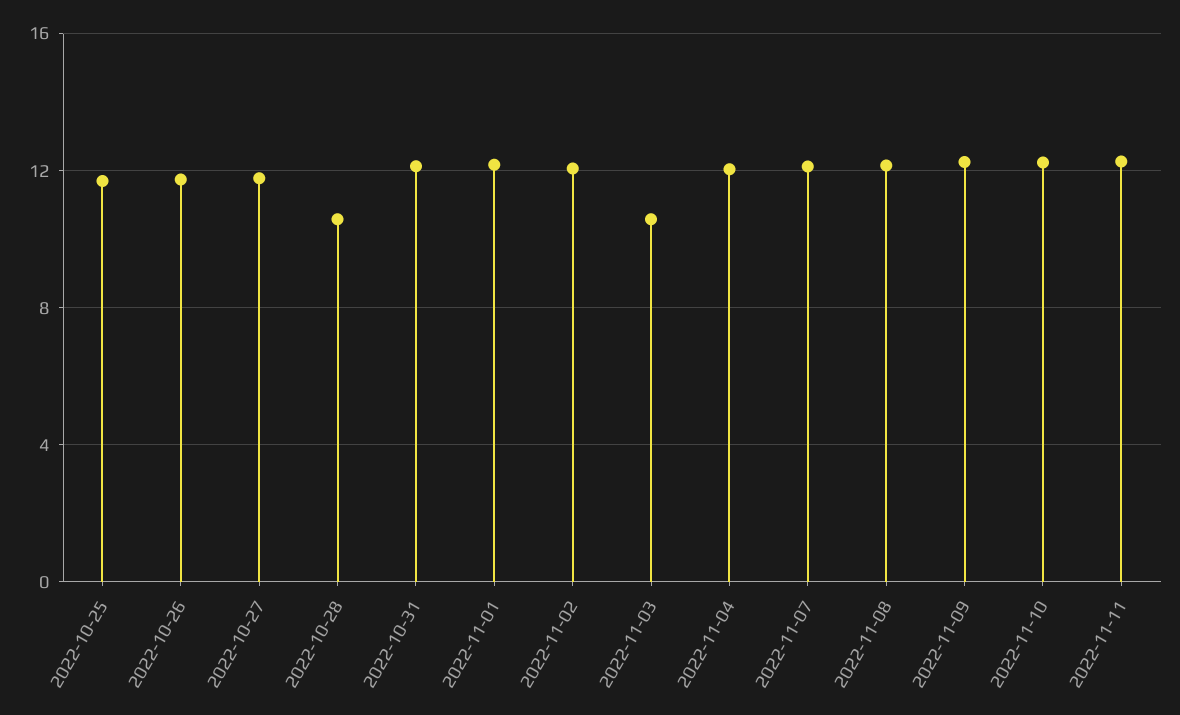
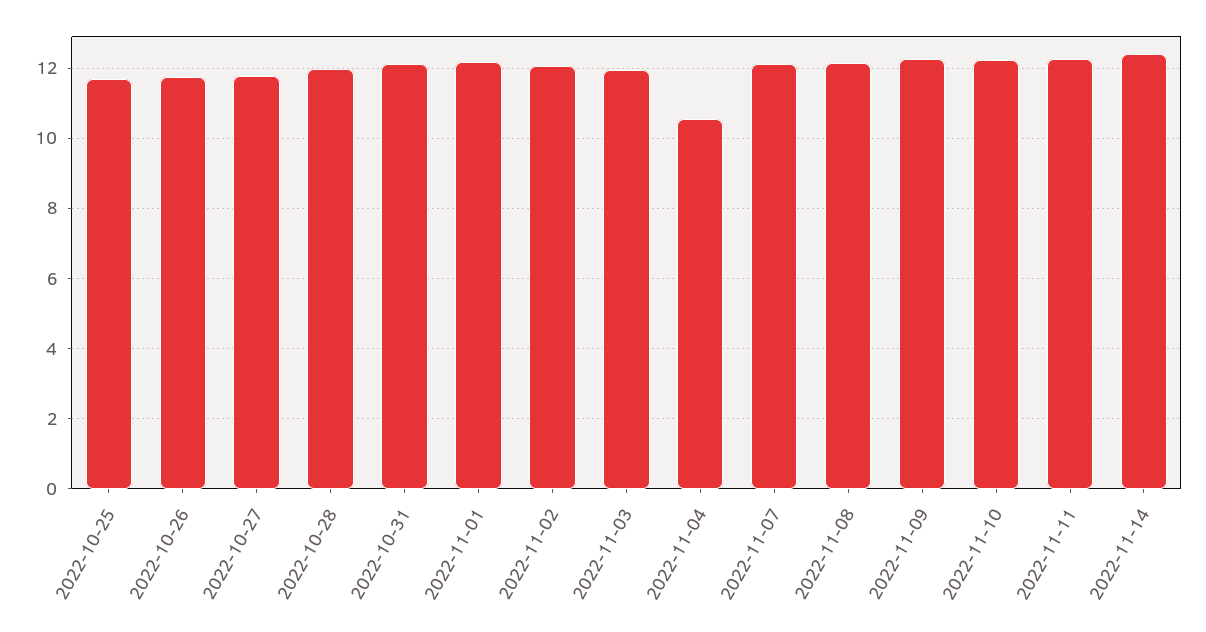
2022-10-28: 10.5 -> 12
2022-11-03: 10.5 -> 12
2022-11-04: 12 -> 10.6
2022-11-14: none -> 12.4

